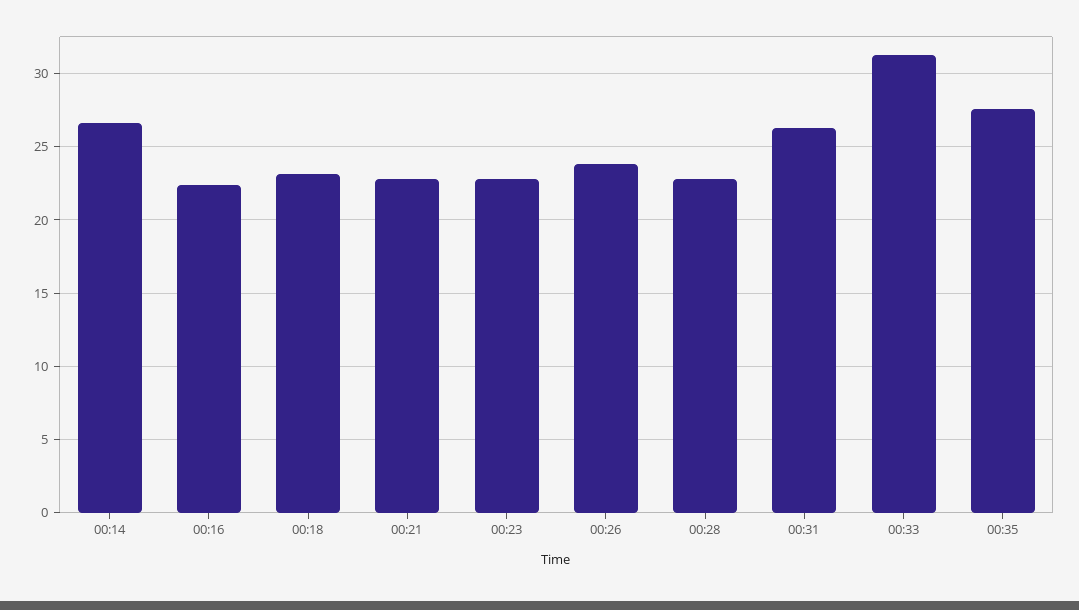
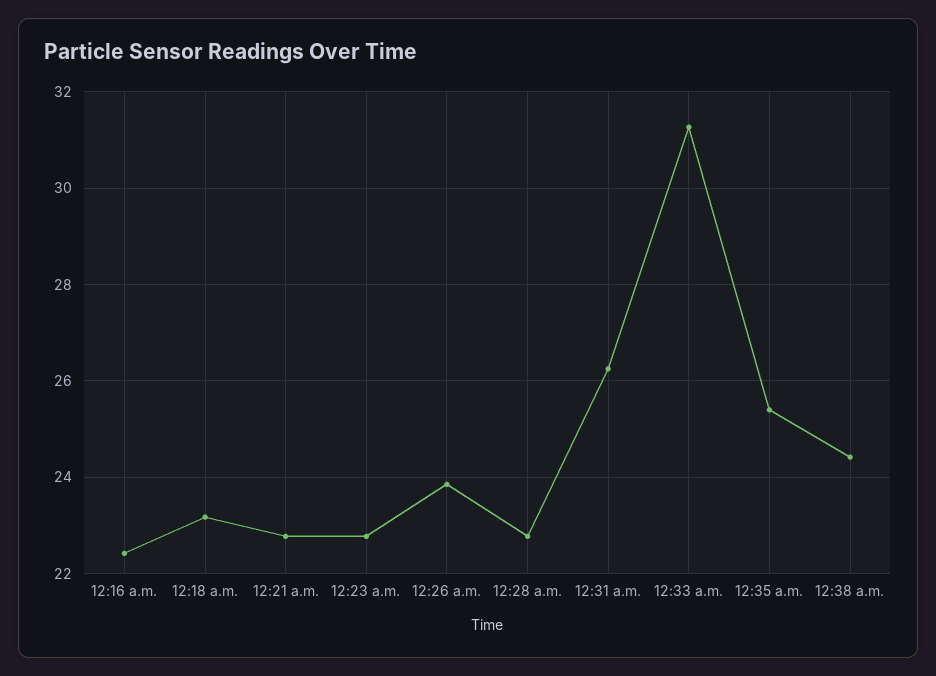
00:14: 26.5 -> none
00:35: 27.5 -> 25.4
12:38 a.m.: none -> 24.4

